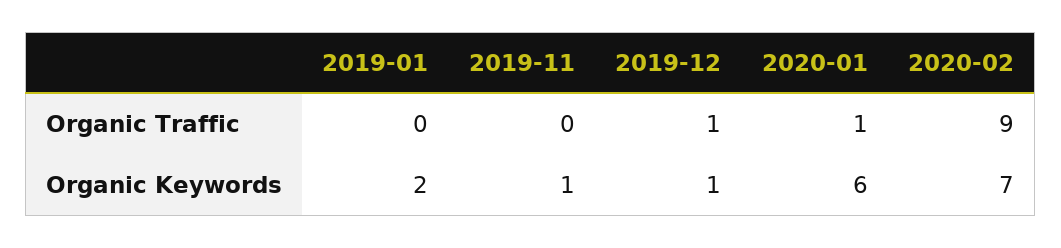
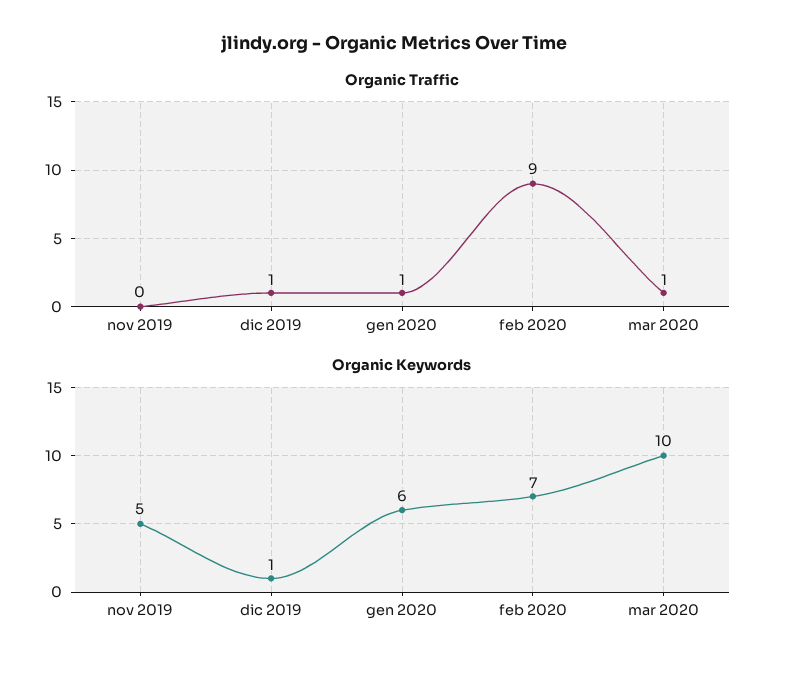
Organic Traffic, 2019-01: 0 -> none
Organic Keywords, 2019-01: 2 -> none
Organic Keywords, 2019-11: 1 -> 5
Organic Traffic, mar 2020: none -> 1
Organic Keywords, mar 2020: none -> 10

